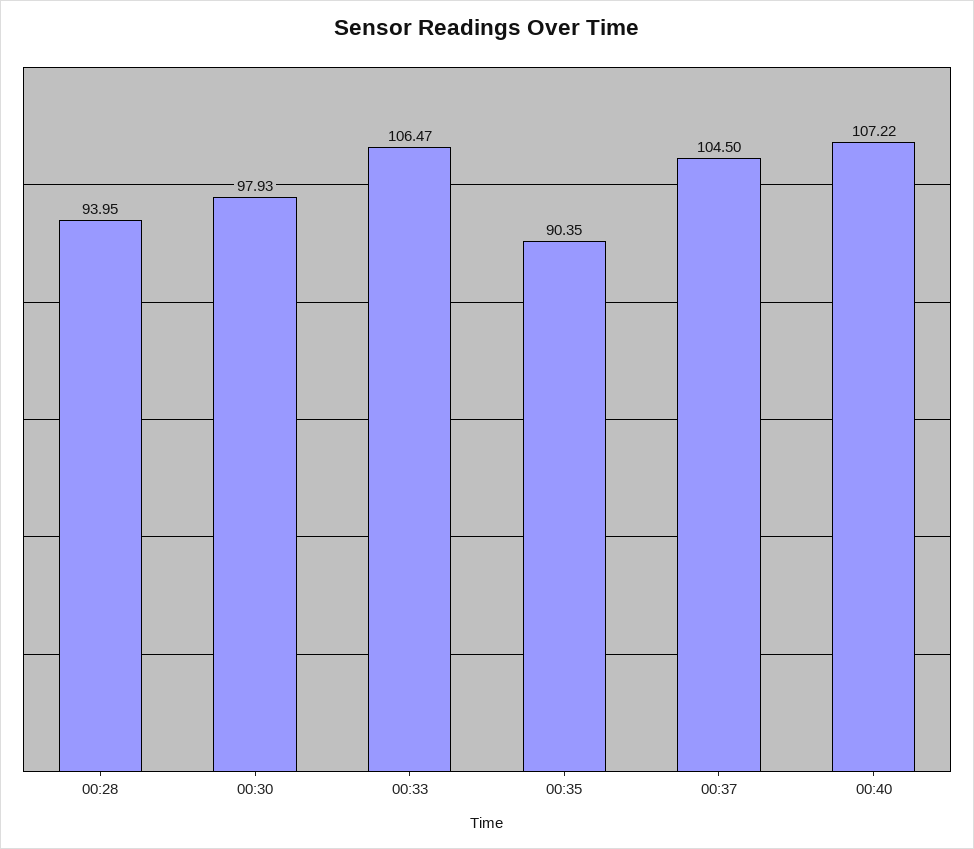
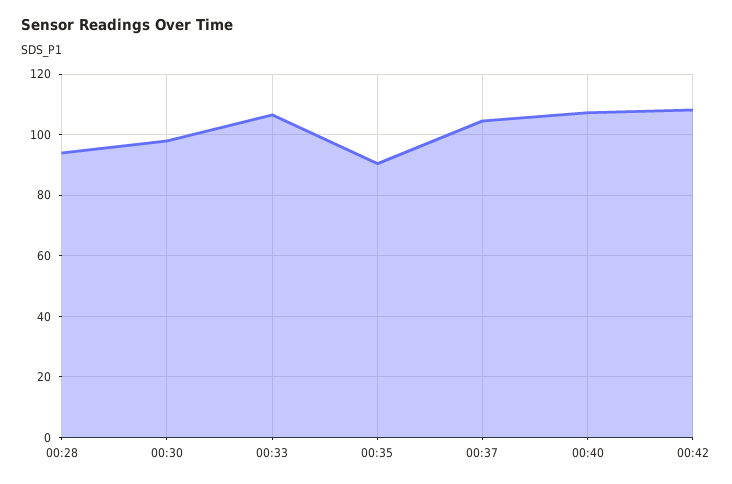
00:42: none -> 108

